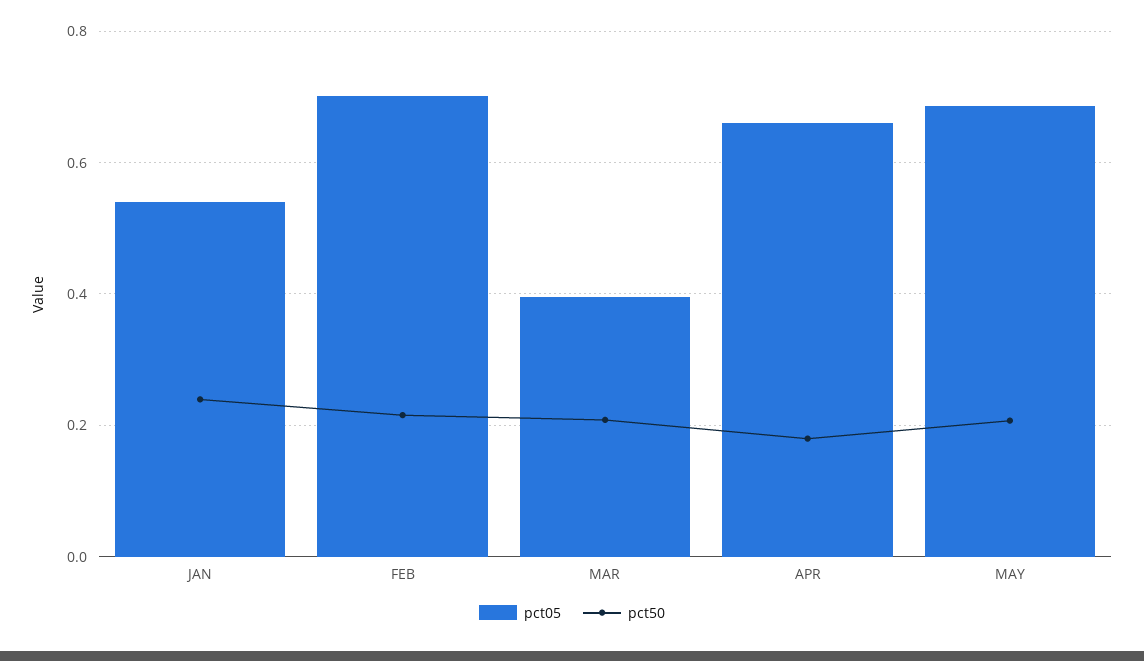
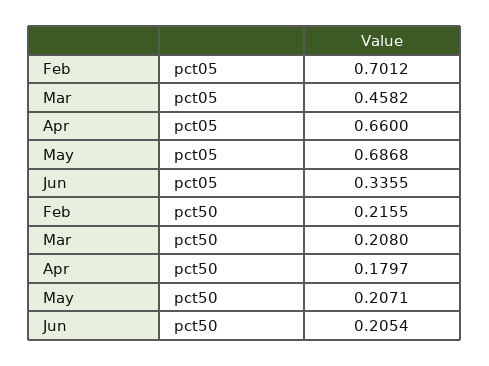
pct05, JAN: 0.54 -> none
pct50, JAN: 0.24 -> none
pct05, MAR: 0.4 -> 0.4582
pct05, Jun: none -> 0.3355
pct50, Jun: none -> 0.2054

